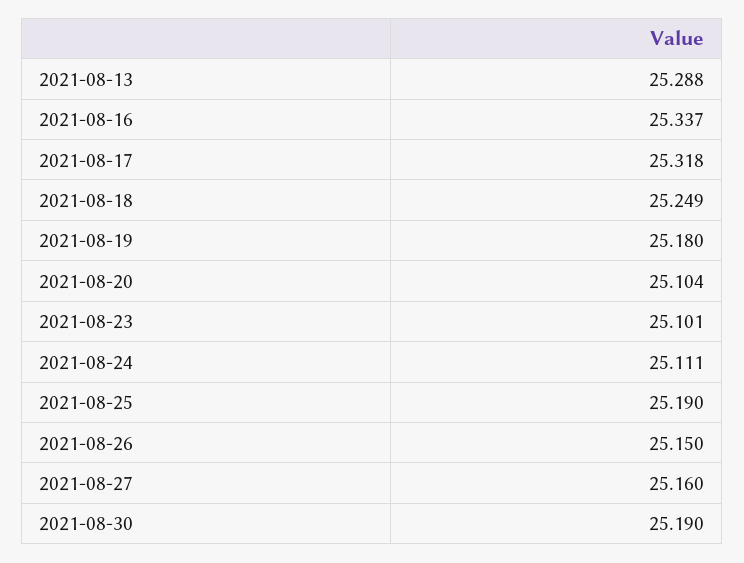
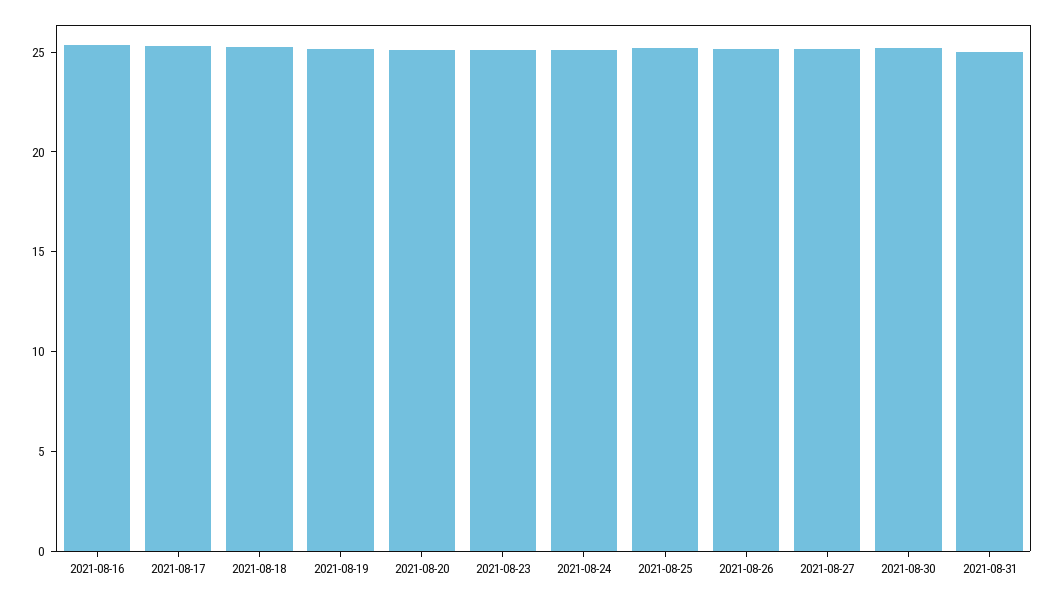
2021-08-13: 25.288 -> none
2021-08-31: none -> 25

